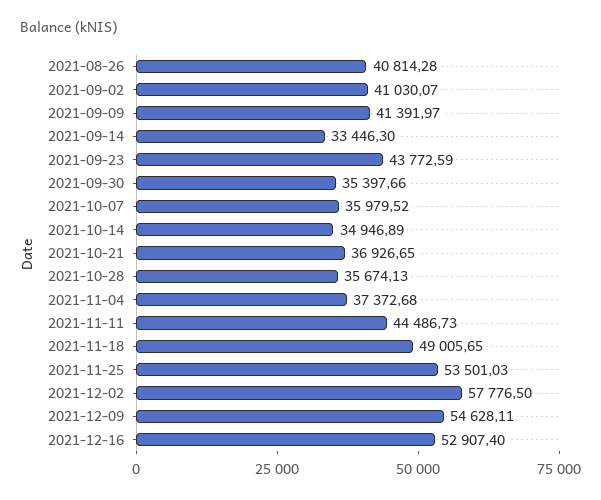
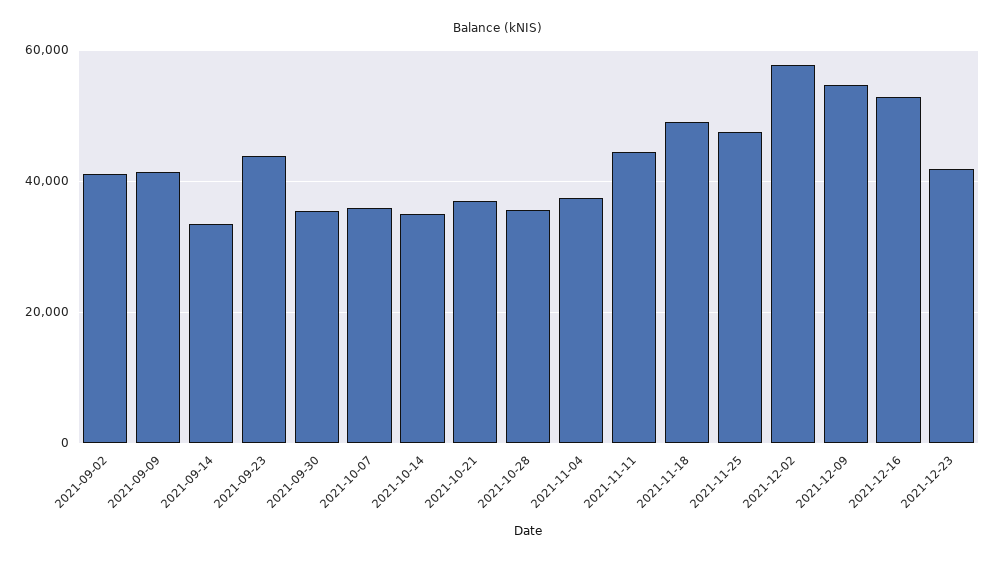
2021-08-26: 40814.28 -> none
2021-11-25: 53501.03 -> 48000
2021-12-23: none -> 42000

